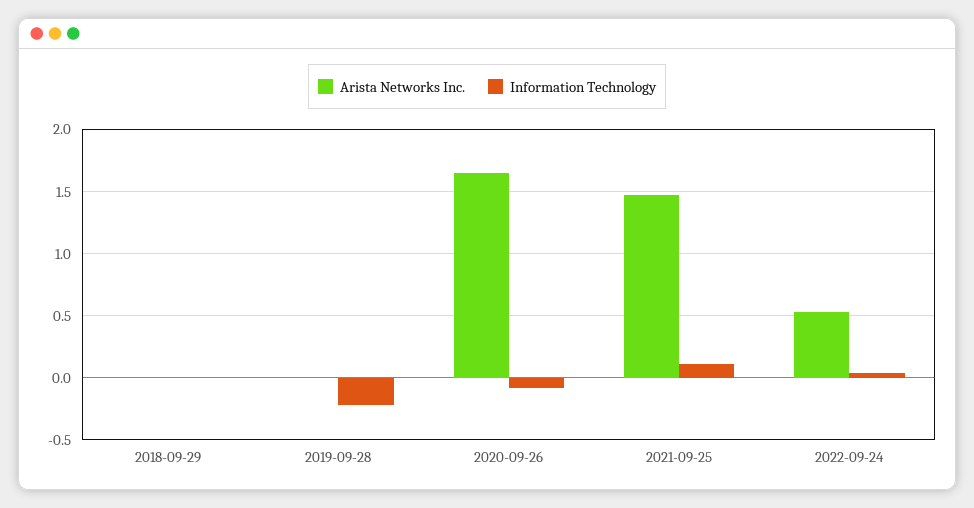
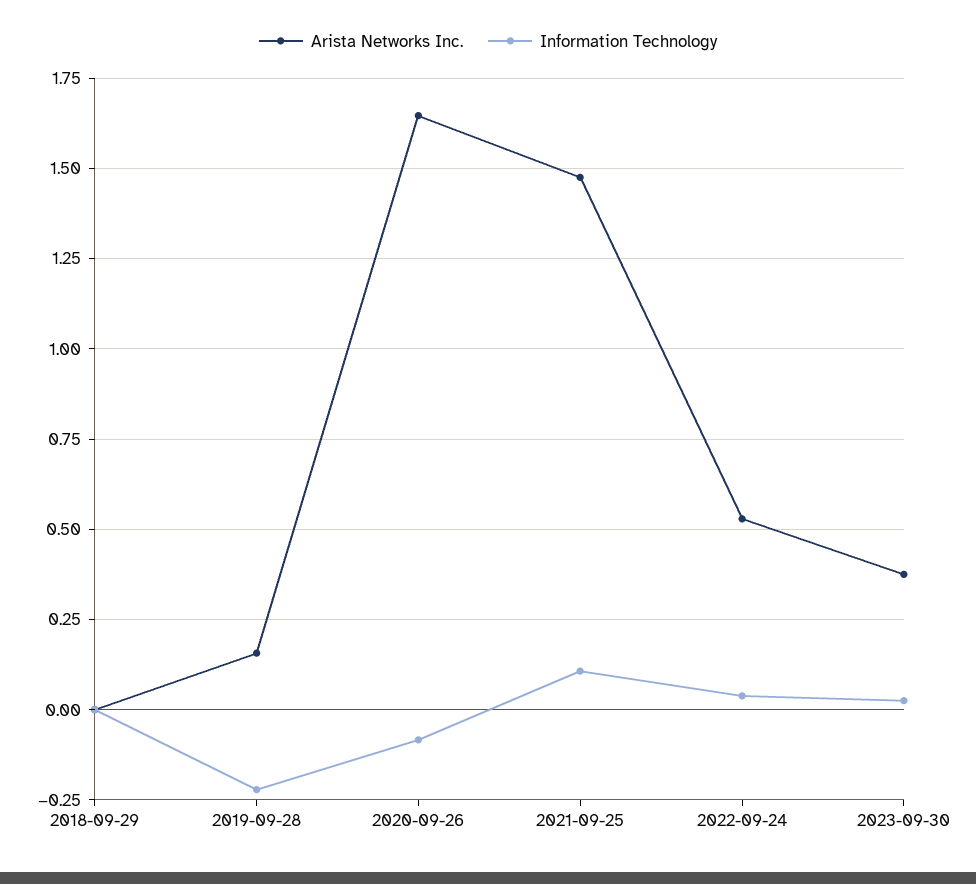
Arista Networks Inc., 2019-09-28: 0 -> 0.15
Arista Networks Inc., 2023-09-30: none -> 0.375
Information Technology, 2023-09-30: none -> 0.025

